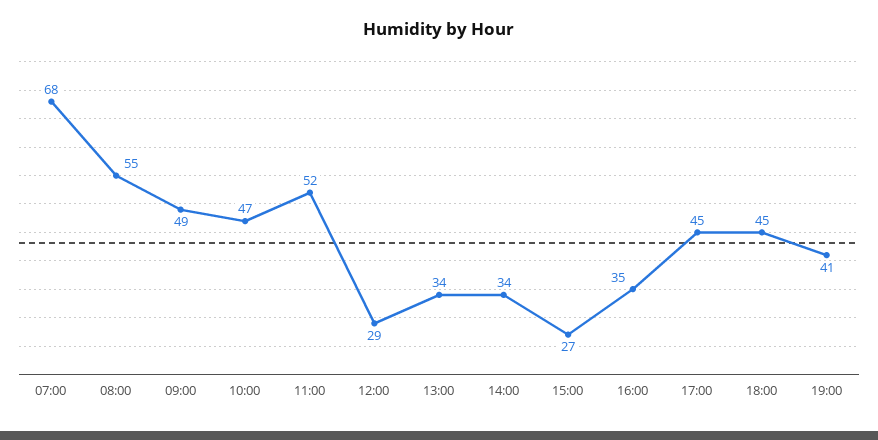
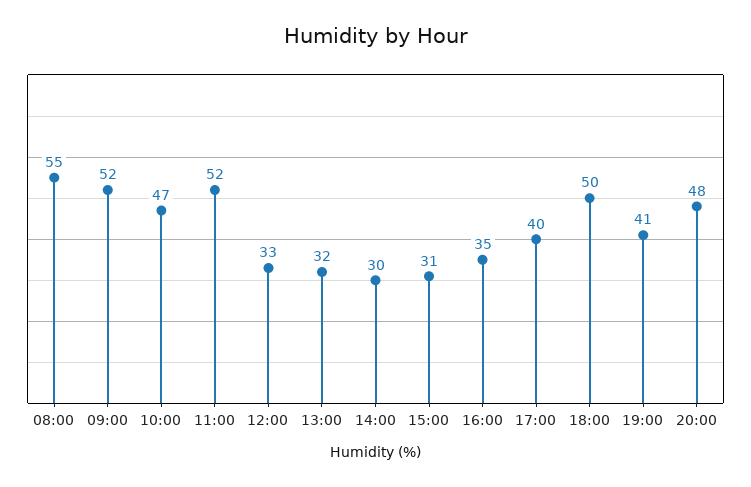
07:00: 68 -> none
09:00: 49 -> 52
12:00: 29 -> 33
13:00: 34 -> 32
14:00: 34 -> 30
15:00: 27 -> 31
17:00: 45 -> 40
18:00: 45 -> 50
20:00: none -> 48

